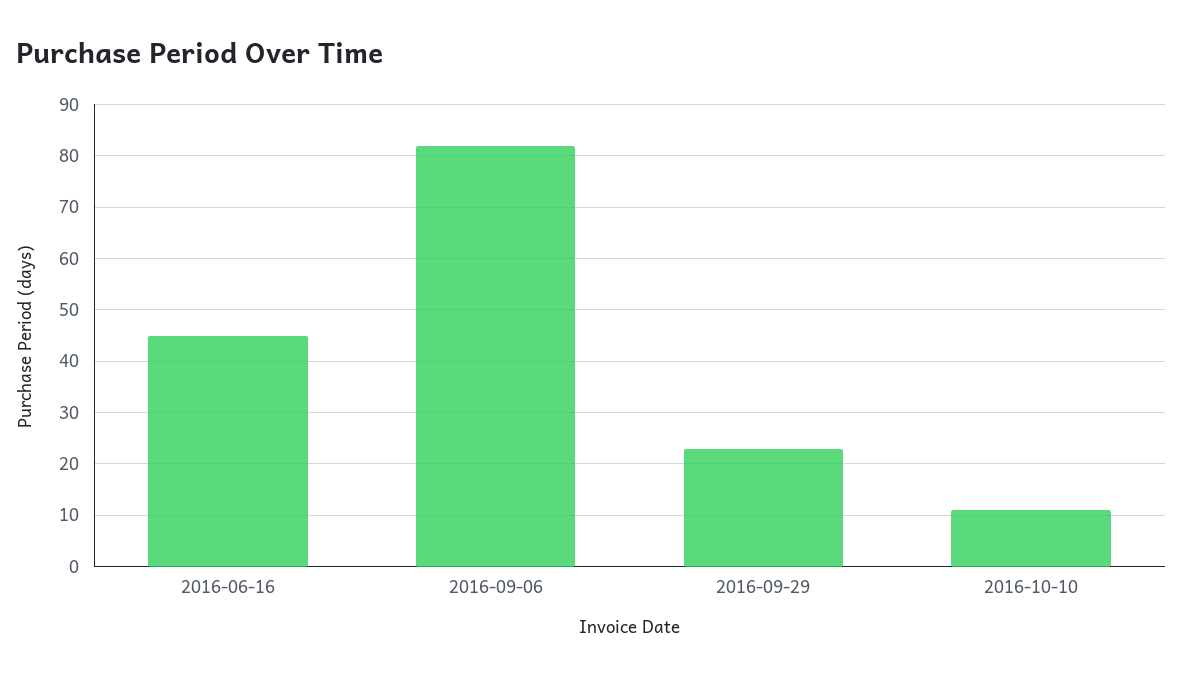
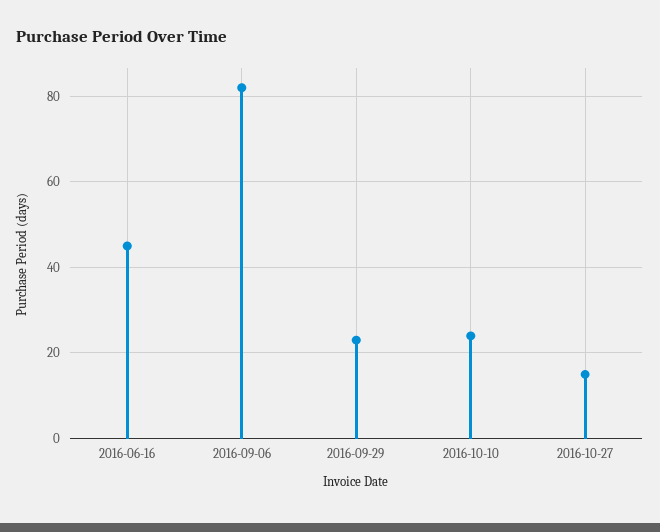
2016-10-10: 10 -> 25
2016-10-27: none -> 15

